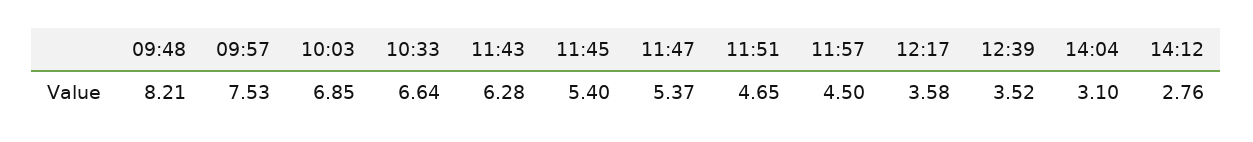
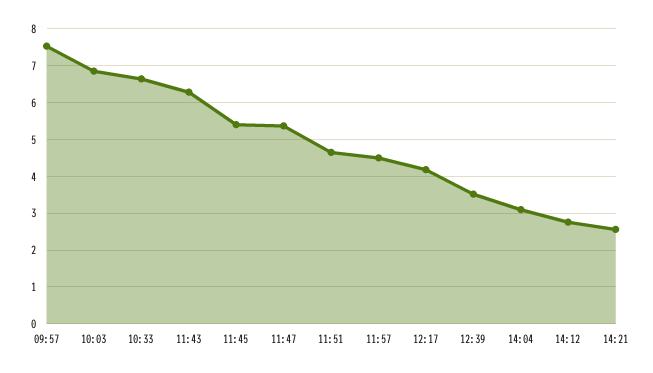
09:48: 8.21 -> none
12:17: 3.58 -> 4.2
14:21: none -> 2.6

